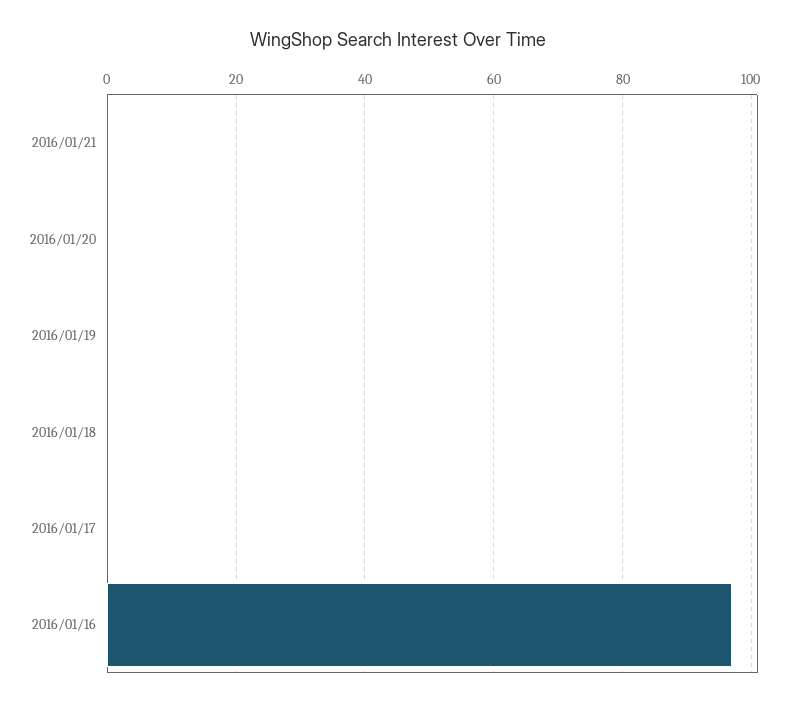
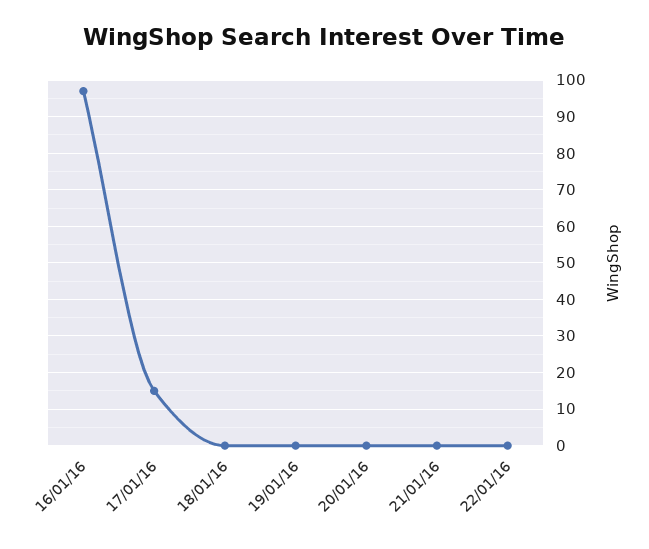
2016/01/17: 0 -> 15
22/01/16: none -> 0

